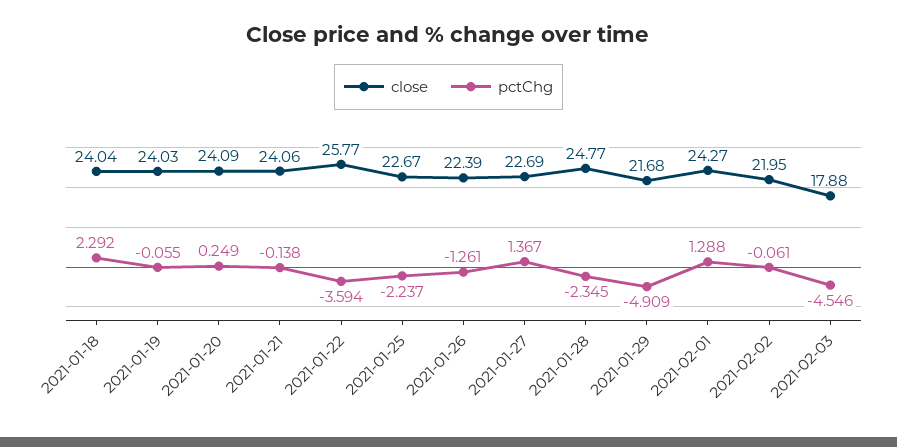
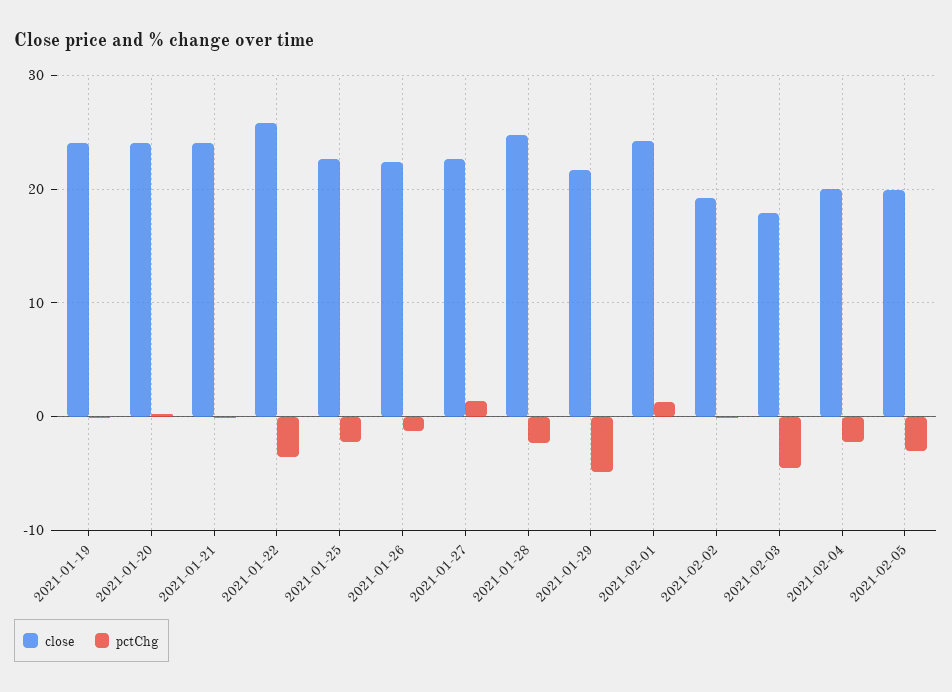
close, 2021-01-18: 24.04 -> none
pctChg, 2021-01-18: 2.292 -> none
close, 2021-02-02: 21.95 -> 19
close, 2021-02-04: none -> 20
pctChg, 2021-02-04: none -> -2
close, 2021-02-05: none -> 20
pctChg, 2021-02-05: none -> -3

